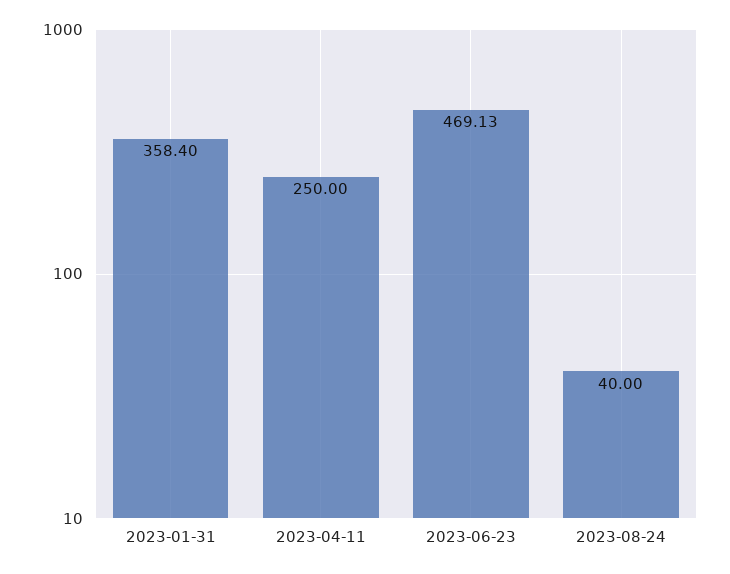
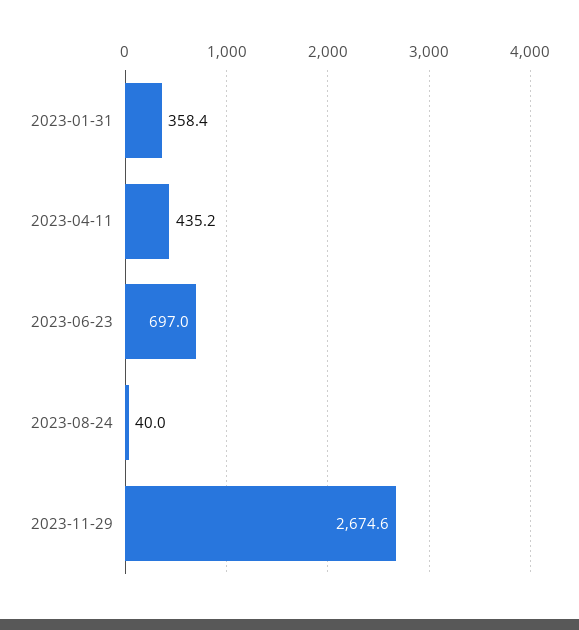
2023-04-11: 250 -> 435.2
2023-06-23: 469.13 -> 697
2023-11-29: none -> 2674.6

